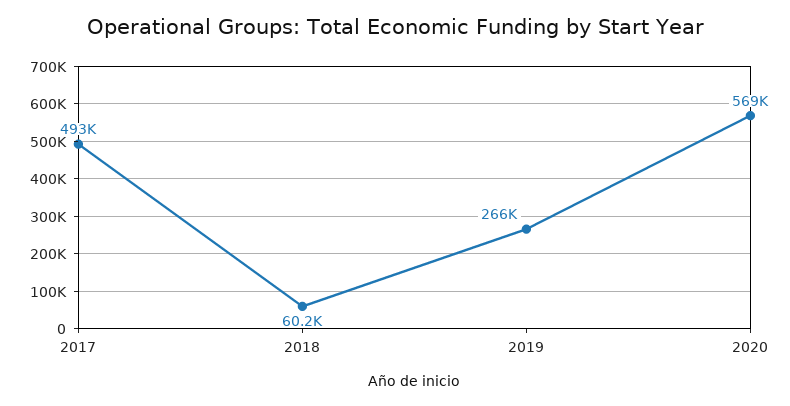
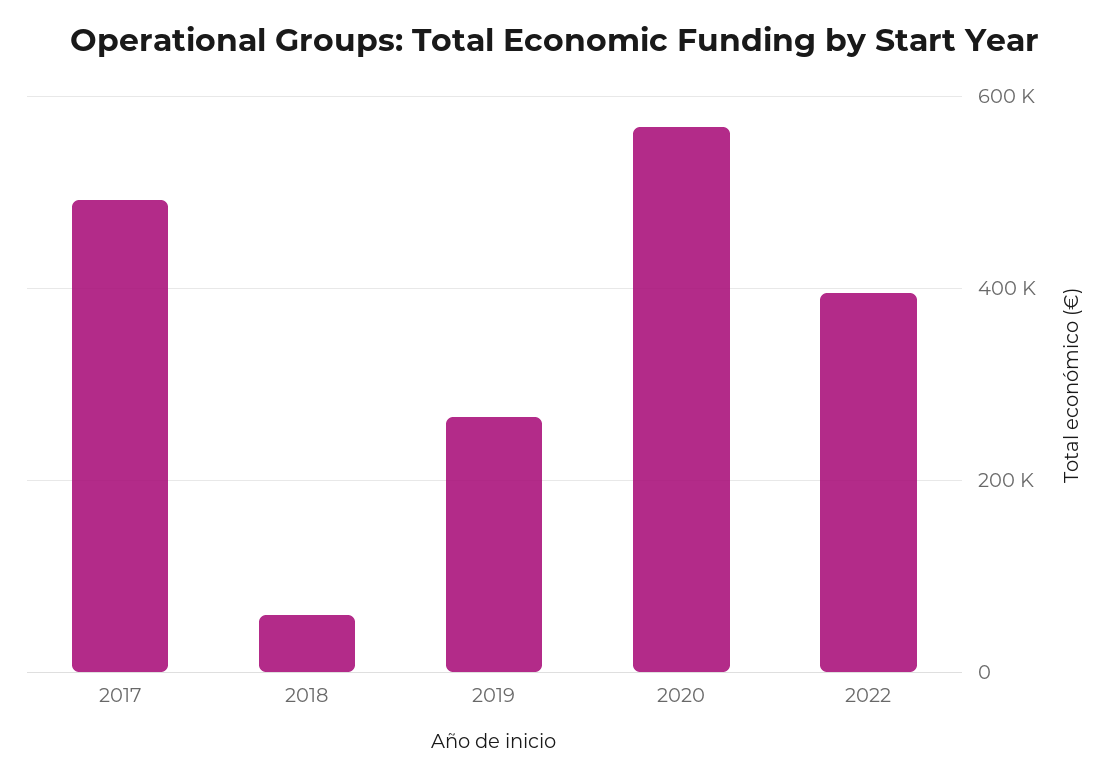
2022: none -> 400000

